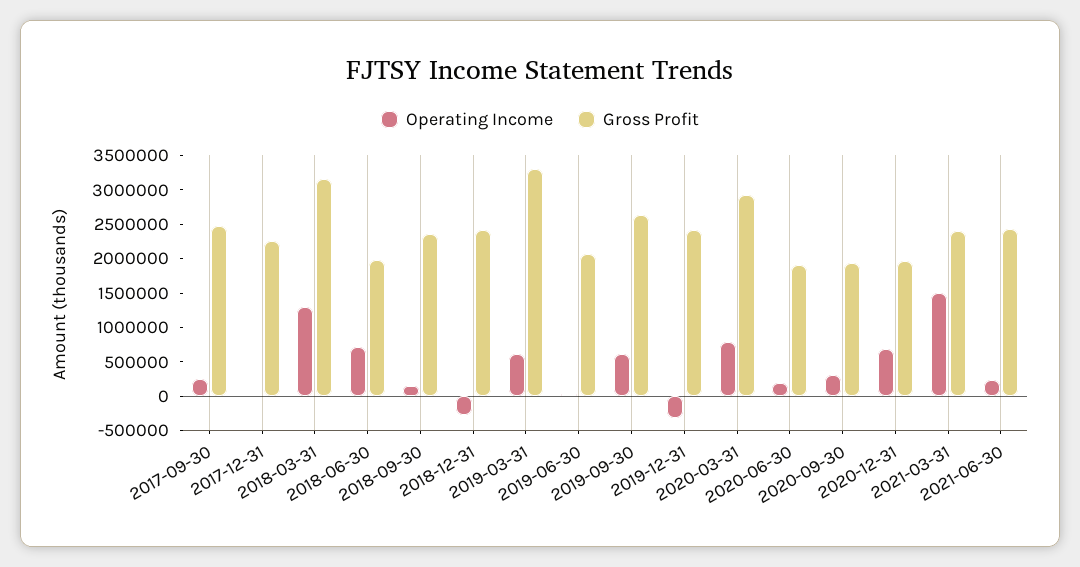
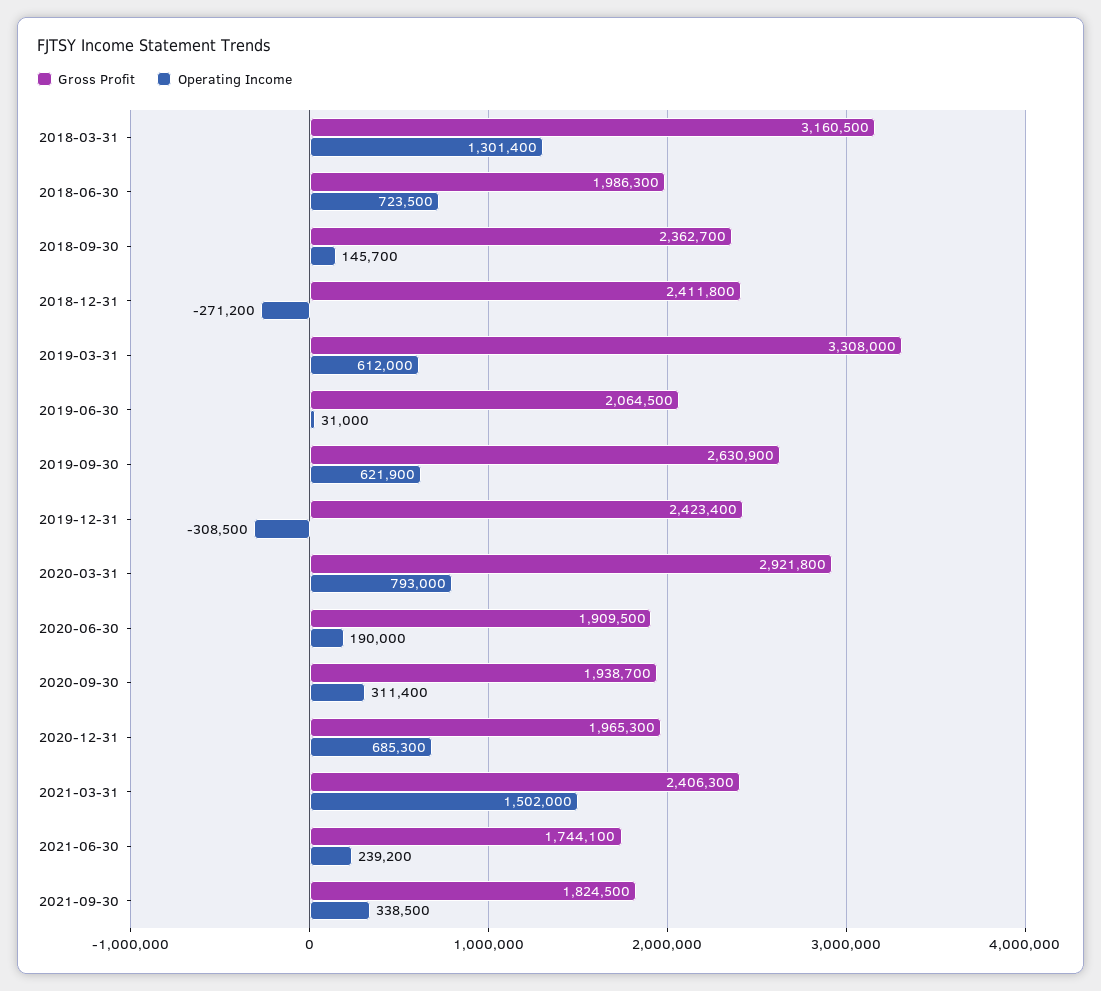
Operating Income, 2017-09-30: 250000 -> none
Gross Profit, 2017-09-30: 2500000 -> none
Operating Income, 2017-12-31: 0 -> none
Gross Profit, 2017-12-31: 2250000 -> none
Gross Profit, 2021-06-30: 2500000 -> 1744100
Gross Profit, 2021-09-30: none -> 1824500
Operating Income, 2021-09-30: none -> 338500

